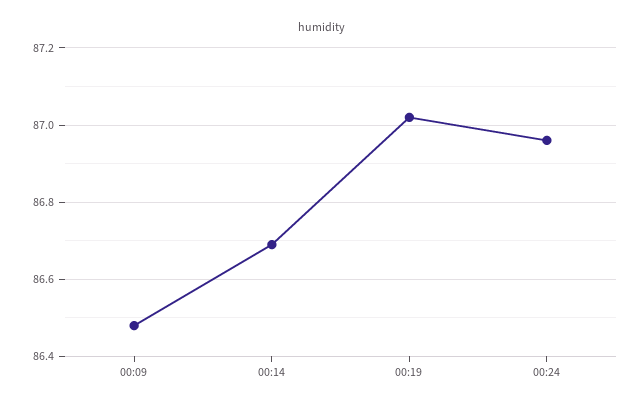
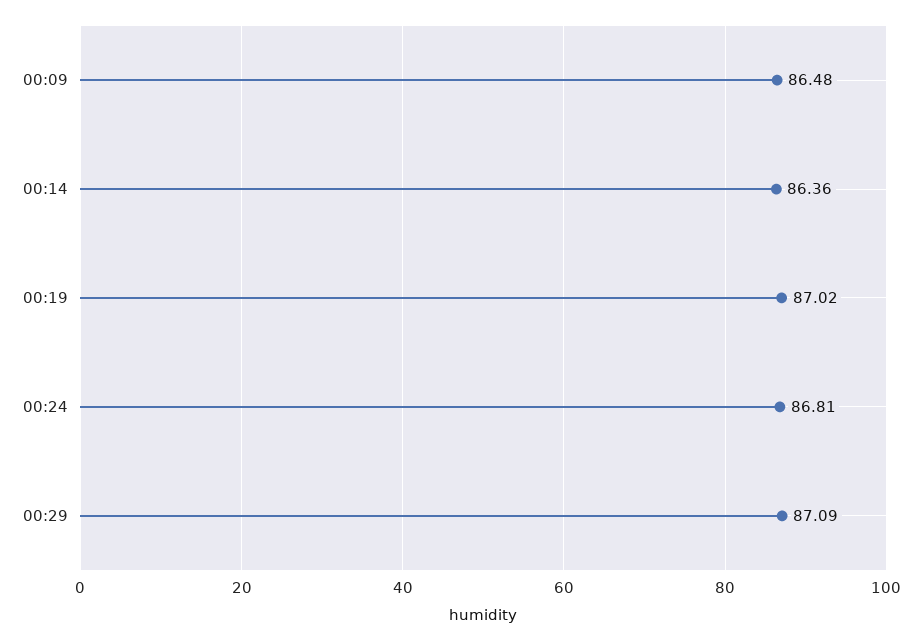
00:14: 86.7 -> 86.36
00:24: 86.95 -> 86.81
00:29: none -> 87.09

